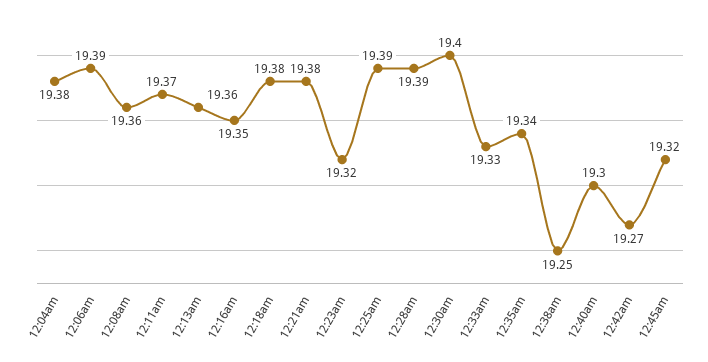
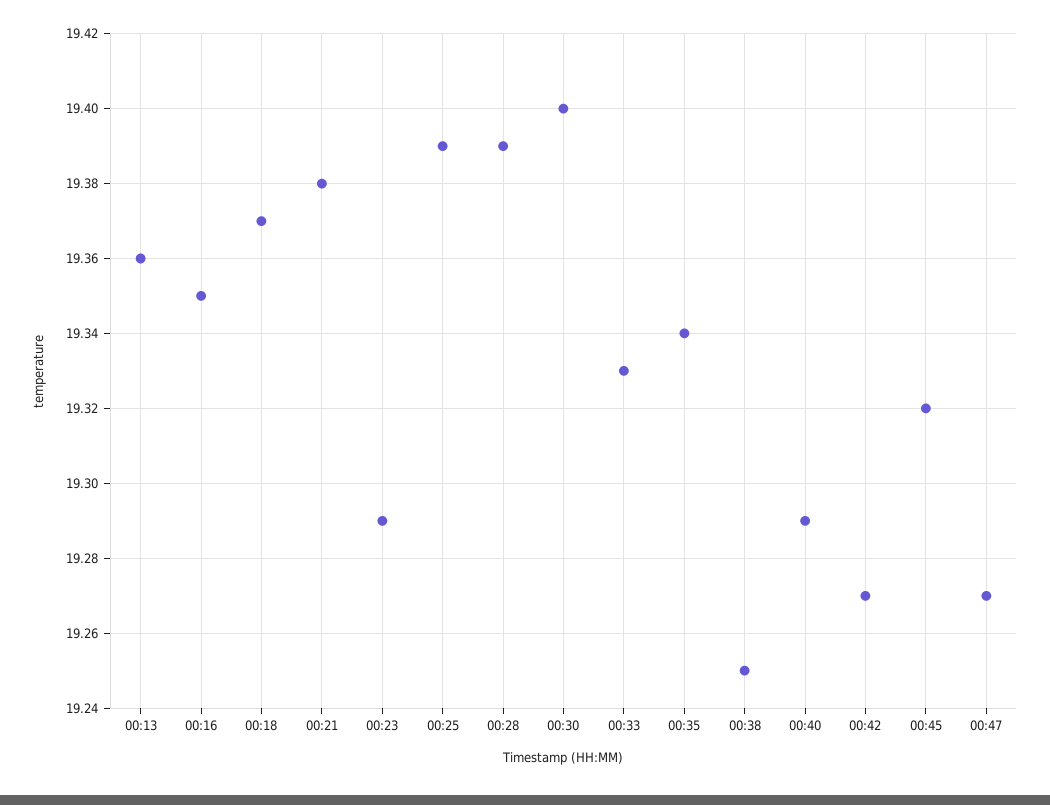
12:04am: 19.38 -> none
12:06am: 19.39 -> none
12:08am: 19.36 -> none
12:11am: 19.37 -> none
12:18am: 19.38 -> 19.37
12:23am: 19.32 -> 19.29
12:40am: 19.3 -> 19.29
00:47: none -> 19.27

